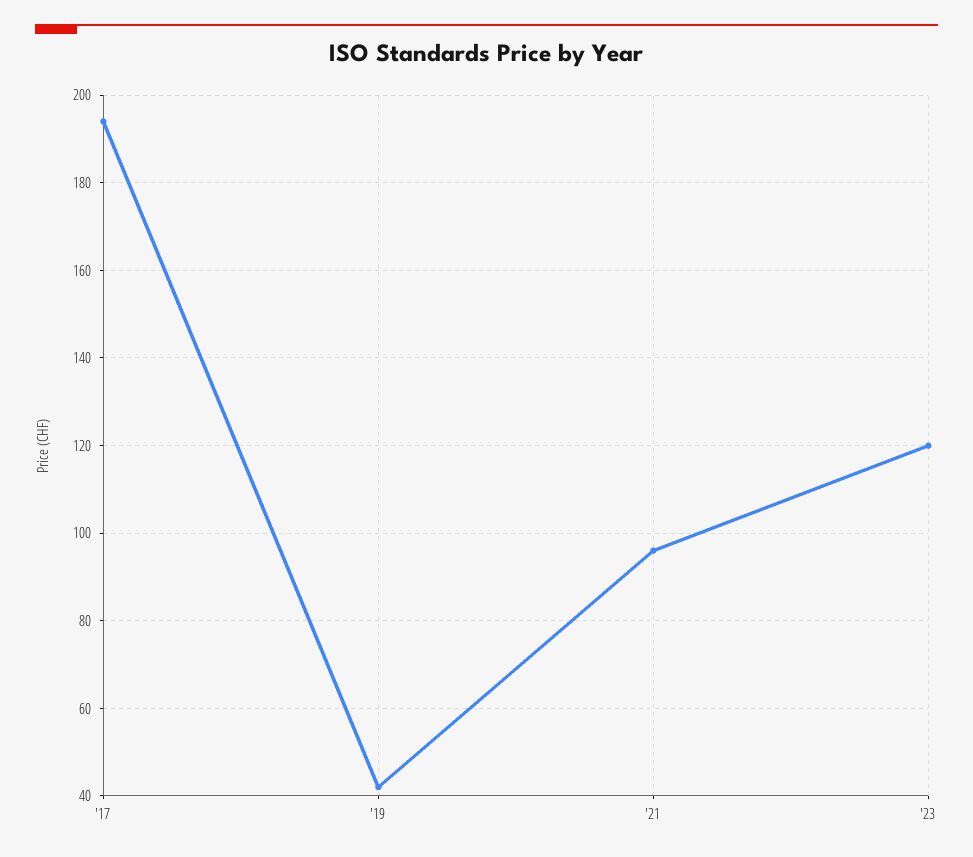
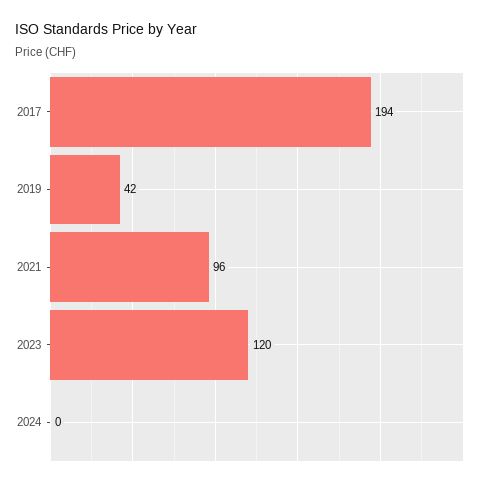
2024: none -> 0

